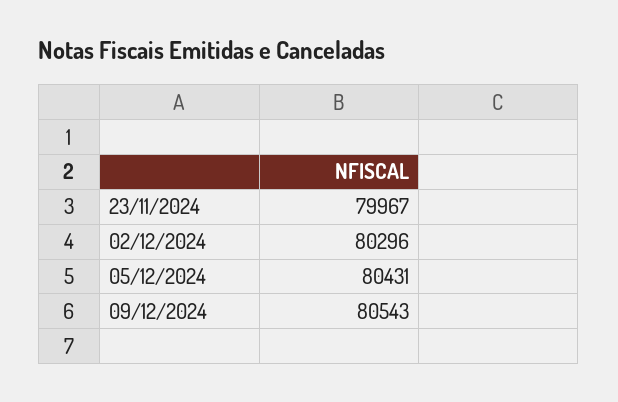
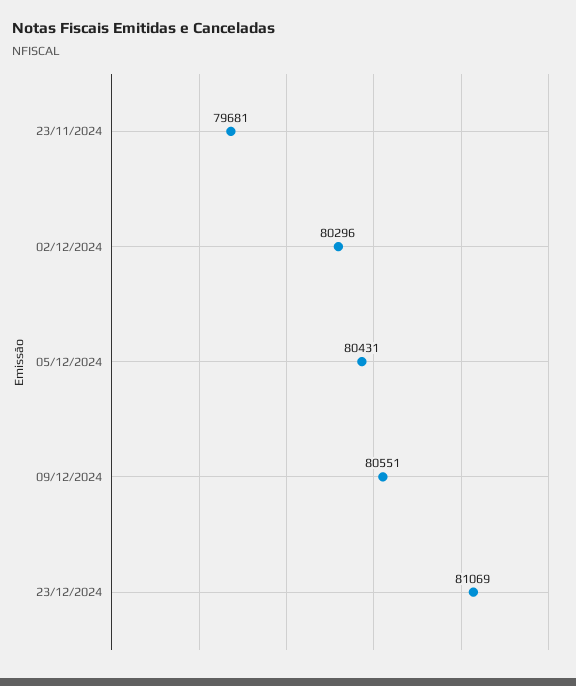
23/11/2024: 79967 -> 79681
09/12/2024: 80543 -> 80551
23/12/2024: none -> 81069

